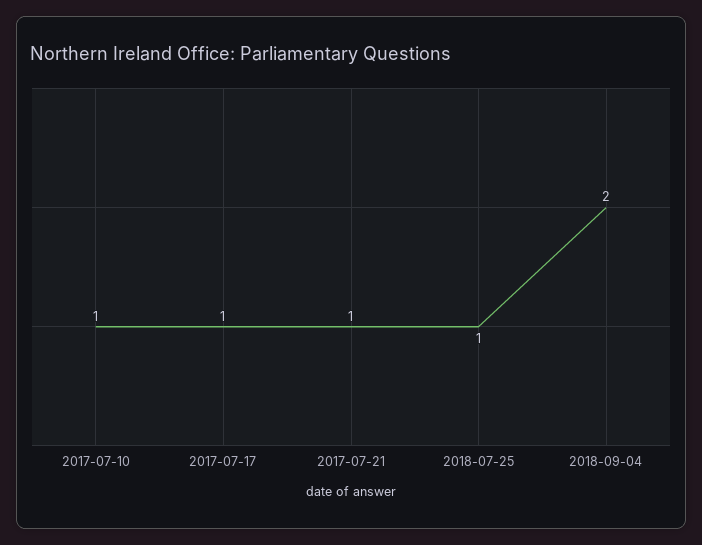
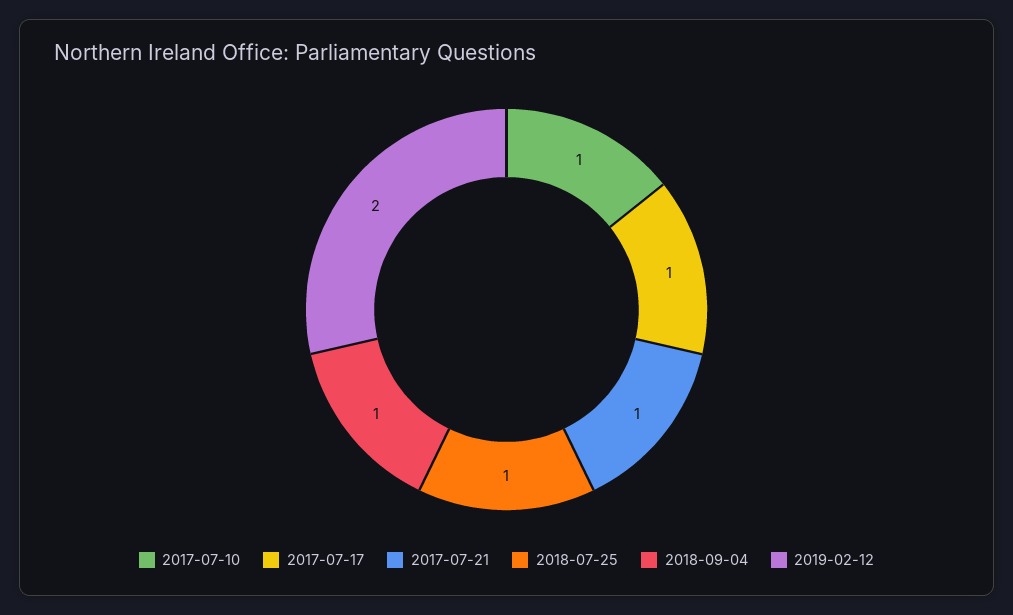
2018-09-04: 2 -> 1
2019-02-12: none -> 2

